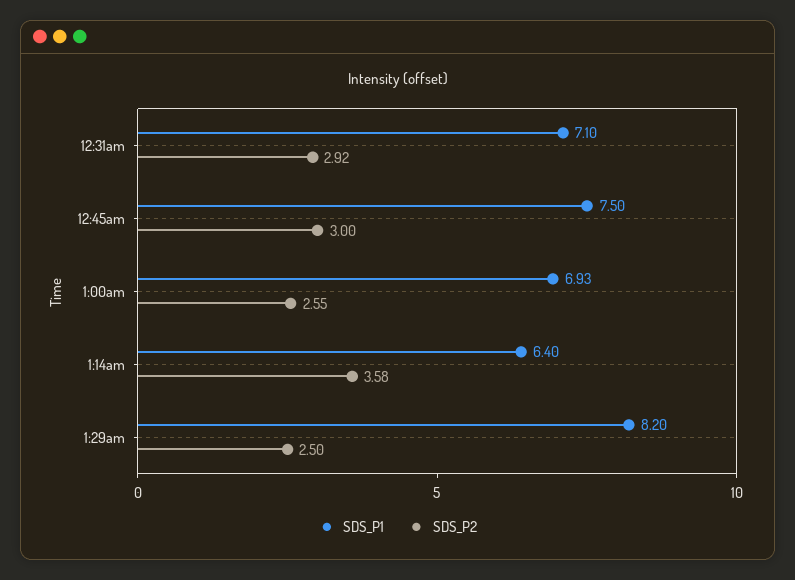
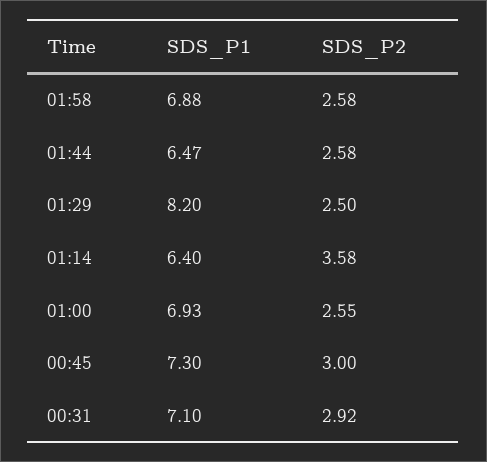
SDS_P1, 12:45am: 7.5 -> 7.3
SDS_P1, 01:58: none -> 6.88
SDS_P2, 01:58: none -> 2.58
SDS_P1, 01:44: none -> 6.47
SDS_P2, 01:44: none -> 2.58

